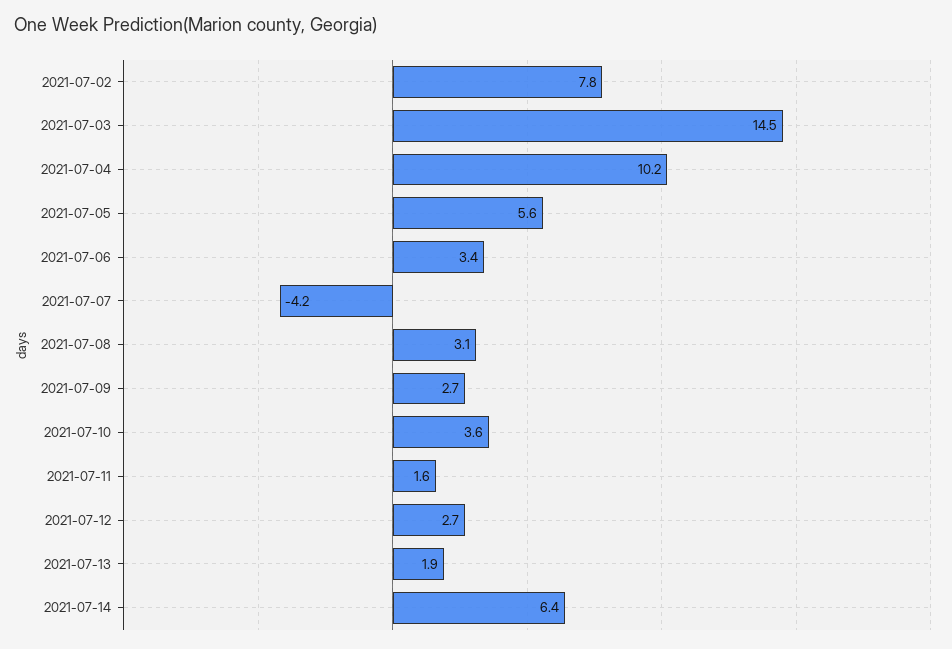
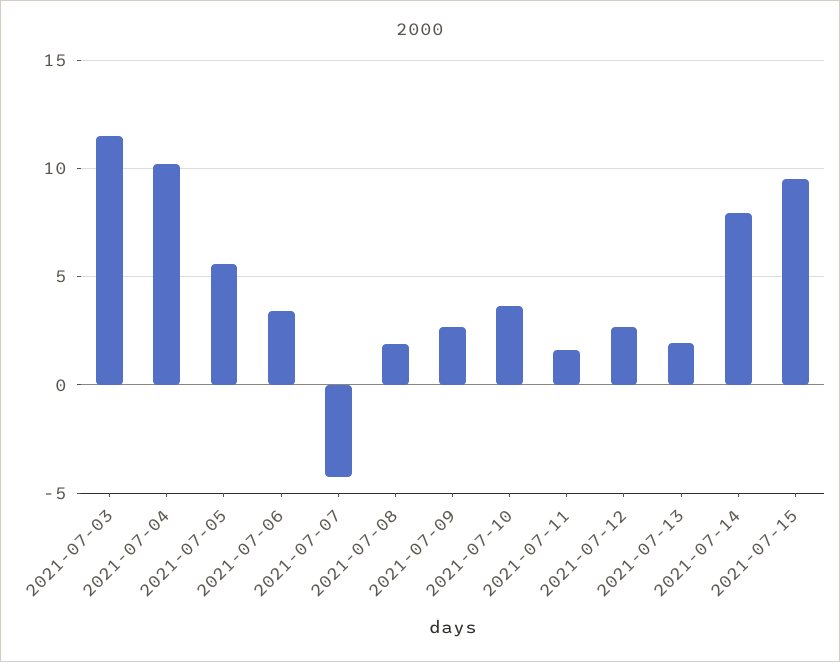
2021-07-02: 7.8 -> none
2021-07-03: 14.5 -> 11.5
2021-07-08: 3.1 -> 2
2021-07-14: 6.4 -> 8
2021-07-15: none -> 9.5

